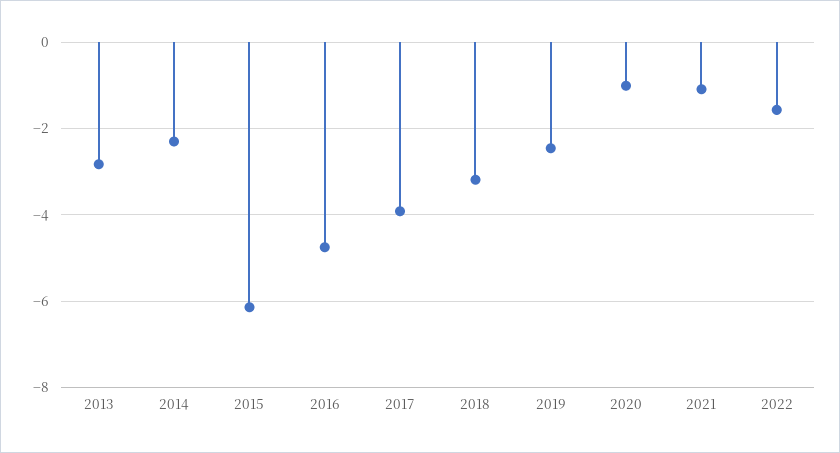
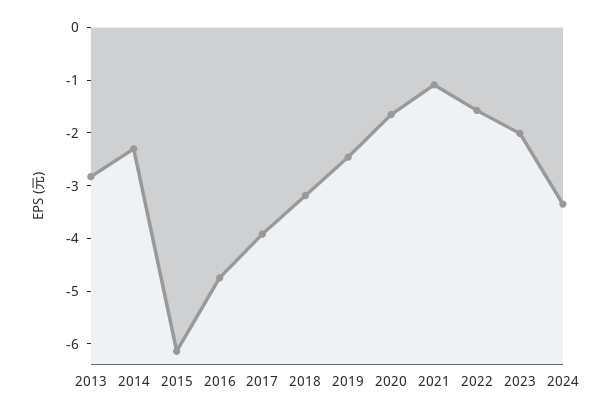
2020: -1 -> -1.6
2023: none -> -2
2024: none -> -3.4

